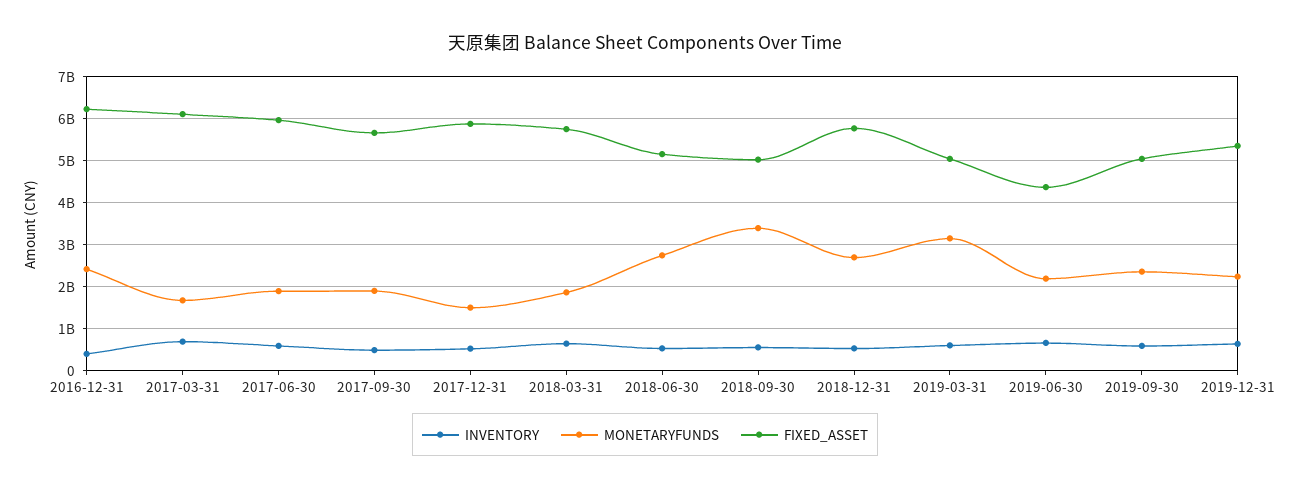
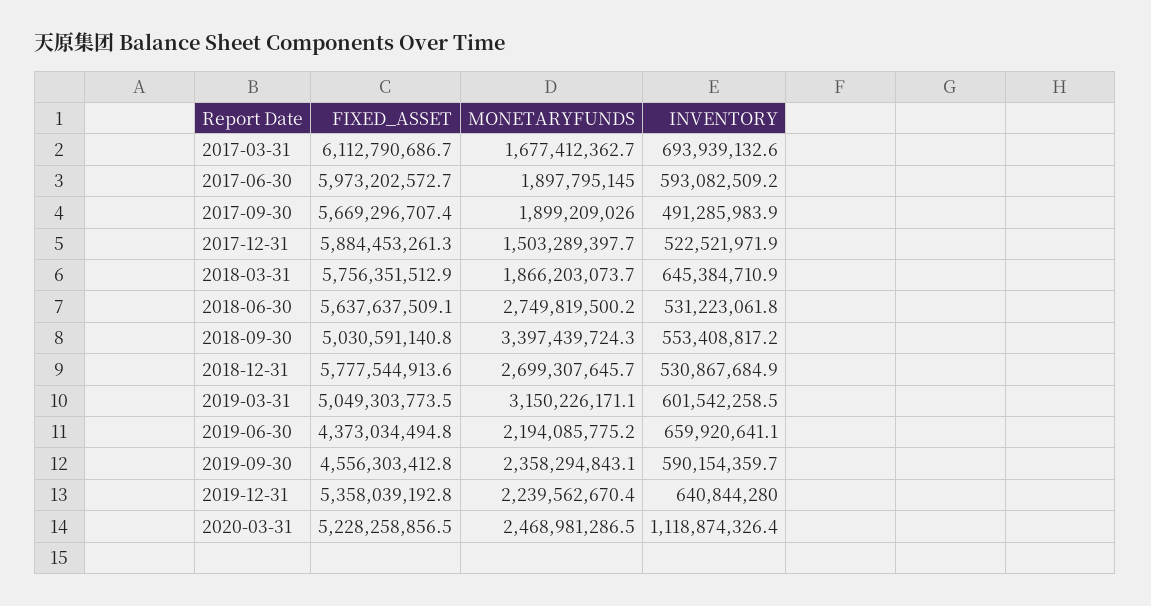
INVENTORY, 2016-12-31: 400000000 -> none
MONETARYFUNDS, 2016-12-31: 2400000000 -> none
FIXED_ASSET, 2016-12-31: 6200000000 -> none
FIXED_ASSET, 2018-06-30: 5200000000 -> 5637637509.1
FIXED_ASSET, 2019-09-30: 5000000000 -> 4556303412.8
FIXED_ASSET, 2020-03-31: none -> 5228258856.5
MONETARYFUNDS, 2020-03-31: none -> 2468981286.5
INVENTORY, 2020-03-31: none -> 1118874326.4

